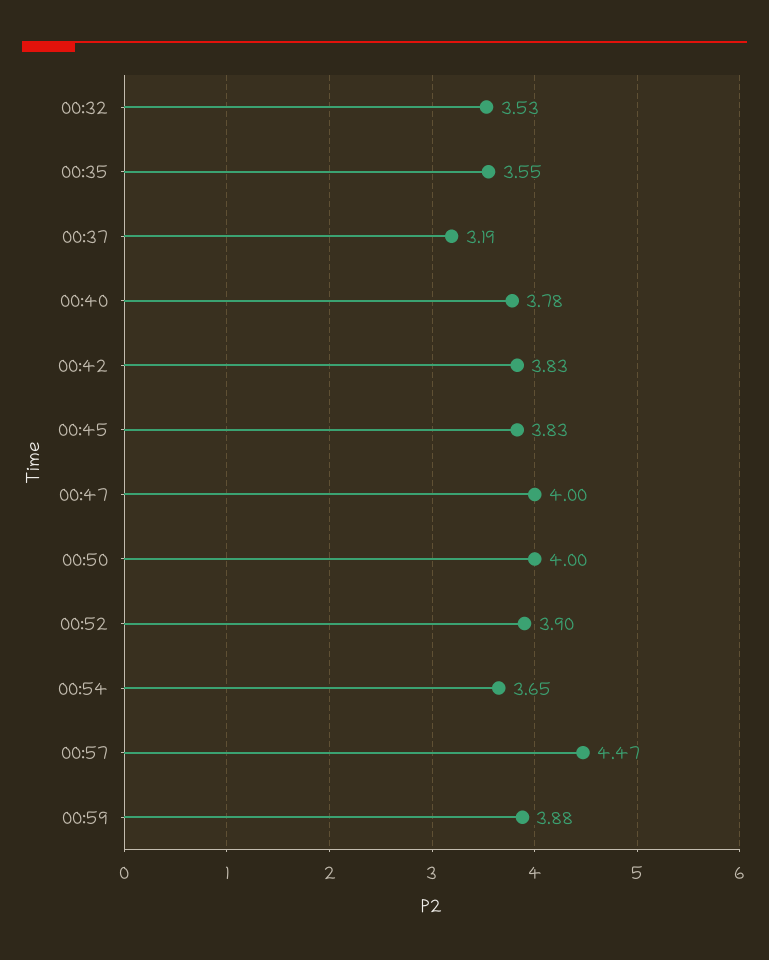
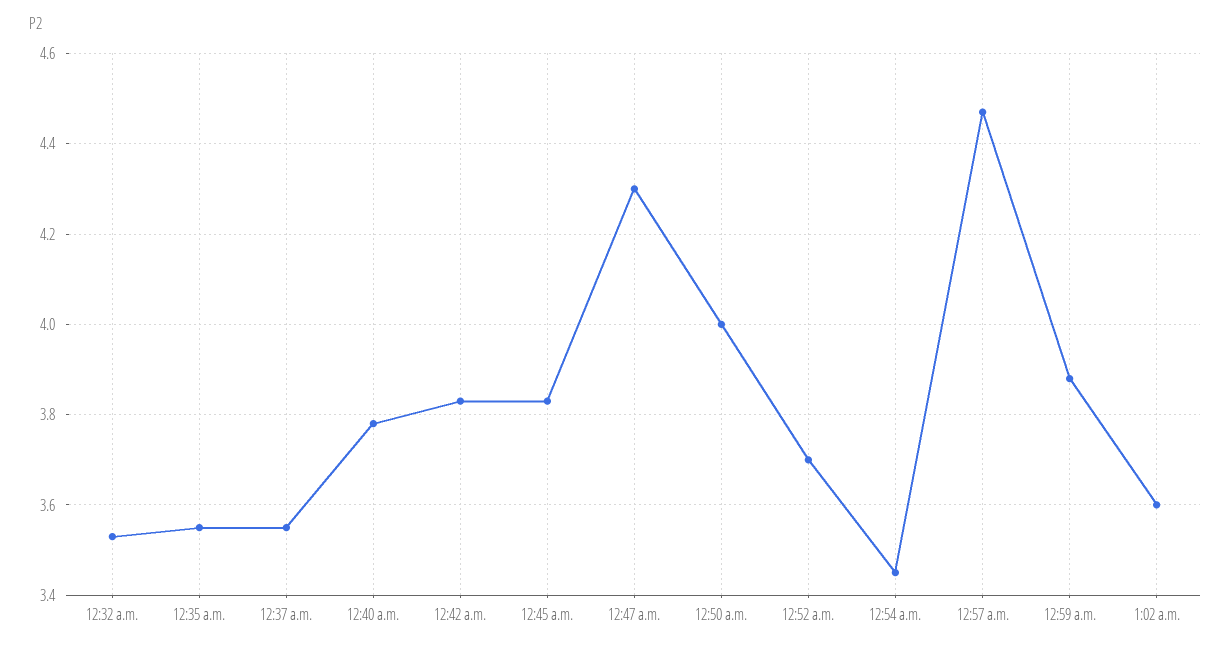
00:37: 3.19 -> 3.55
00:47: 4 -> 4.3
00:52: 3.9 -> 3.7
00:54: 3.65 -> 3.45
1:02 a.m.: none -> 3.6

